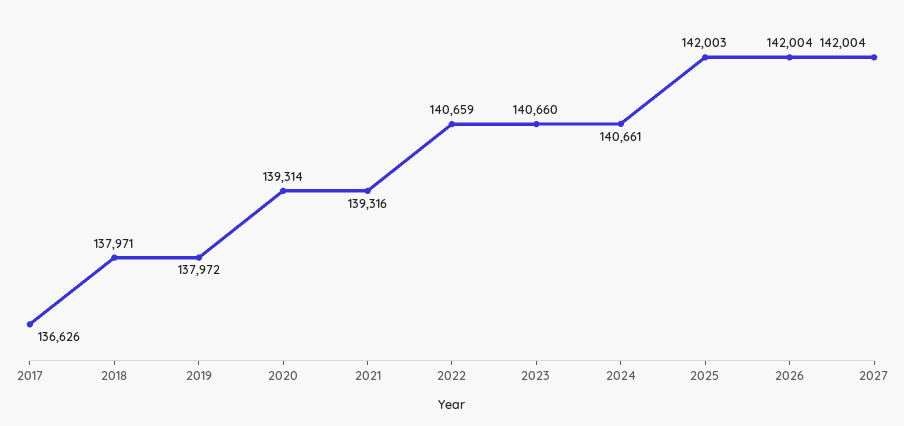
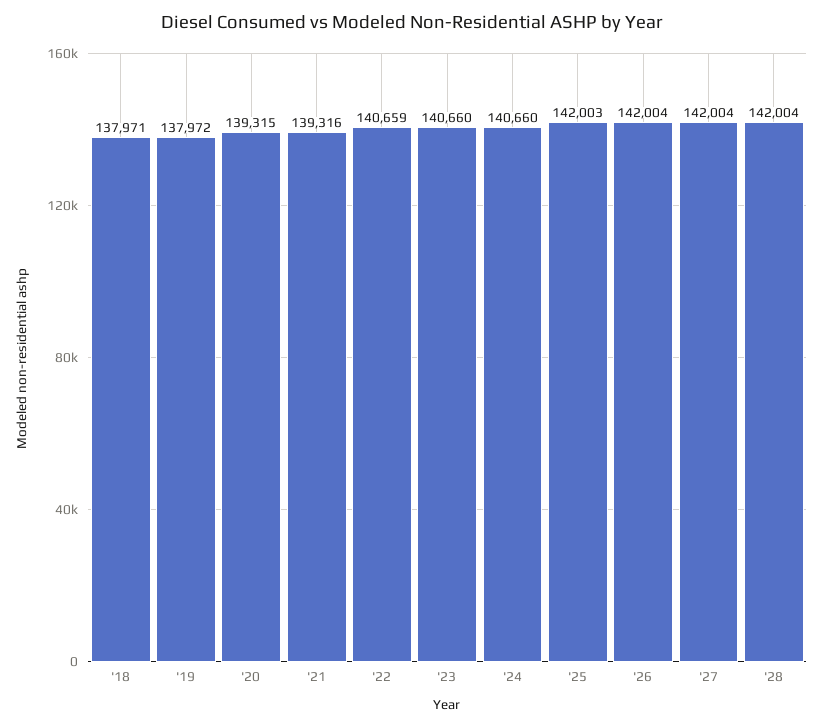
2017: 136626 -> none
2020: 139314 -> 139315
2024: 140661 -> 140660
'28: none -> 142004

